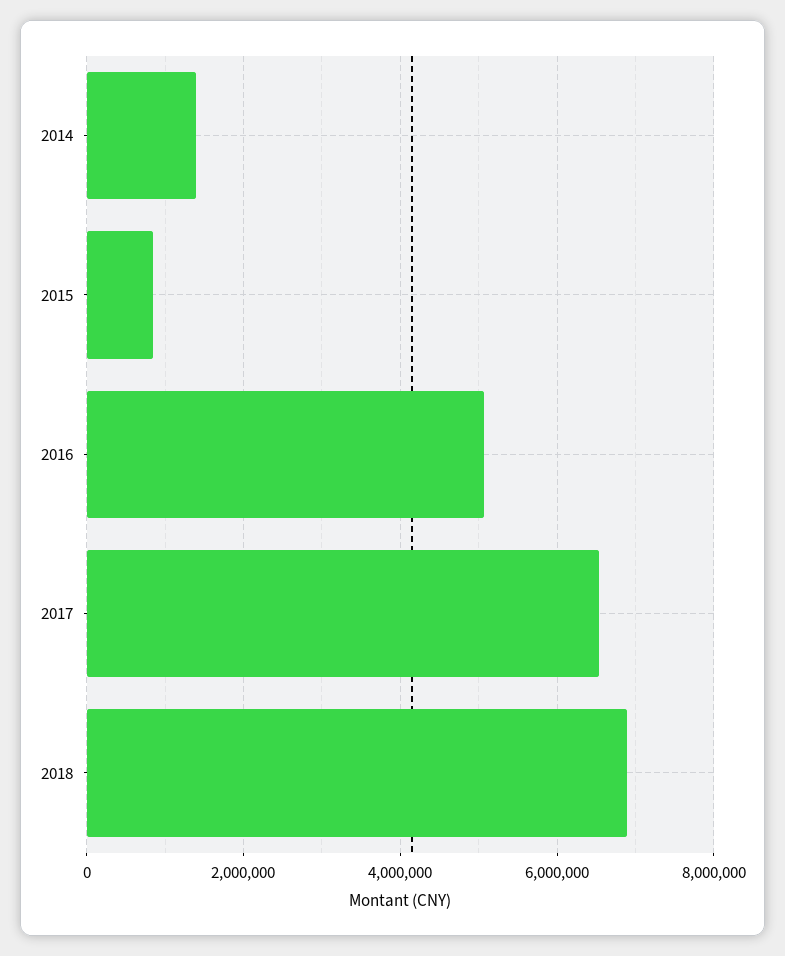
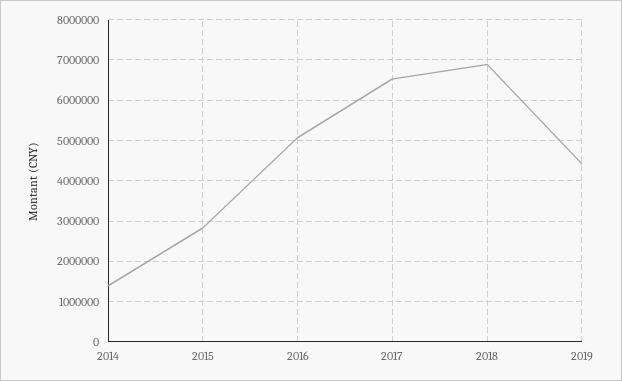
2015: 800000 -> 2800000
2019: none -> 4400000

